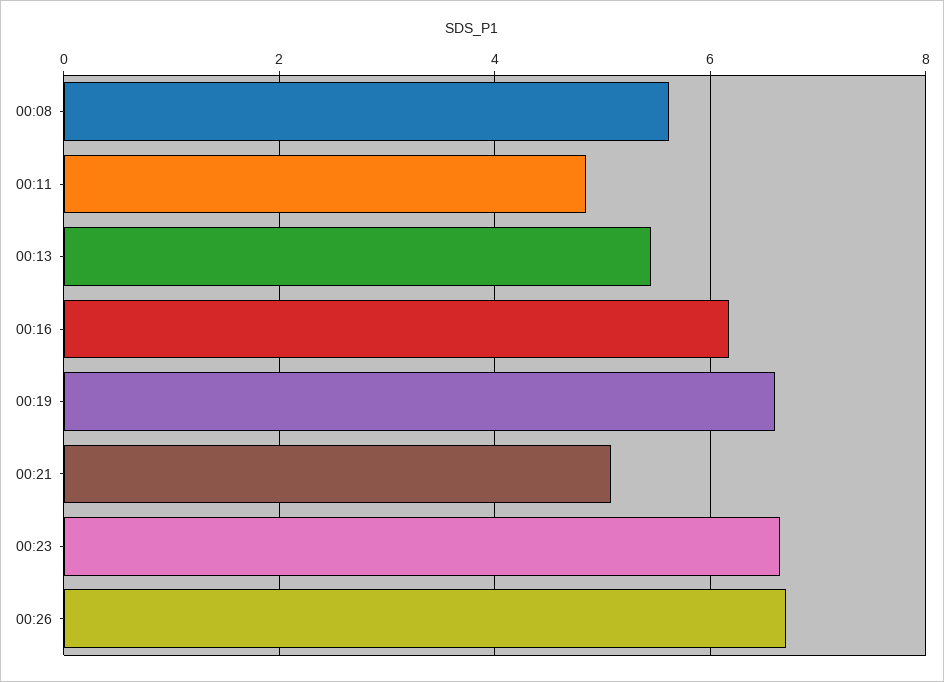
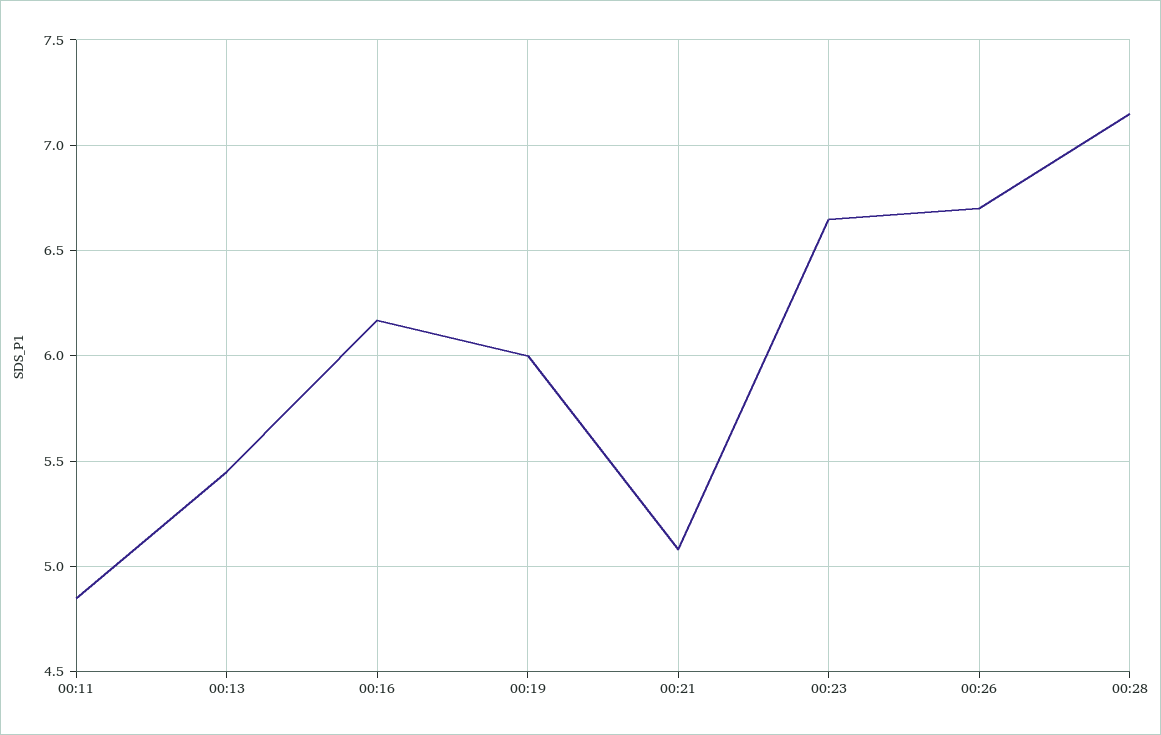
00:08: 5.6 -> none
00:19: 6.6 -> 6
00:28: none -> 7.15

